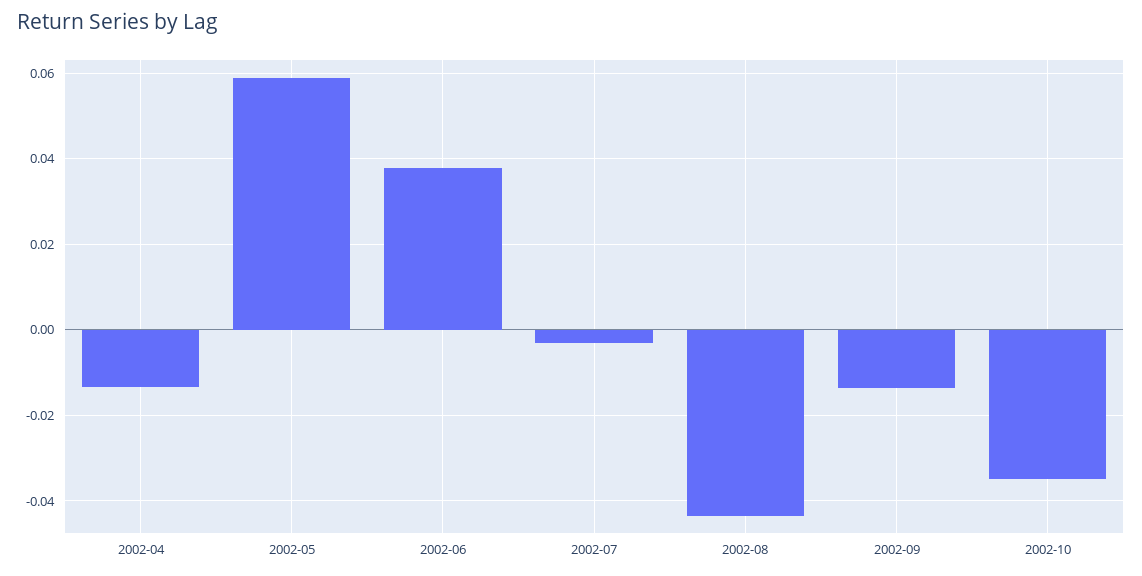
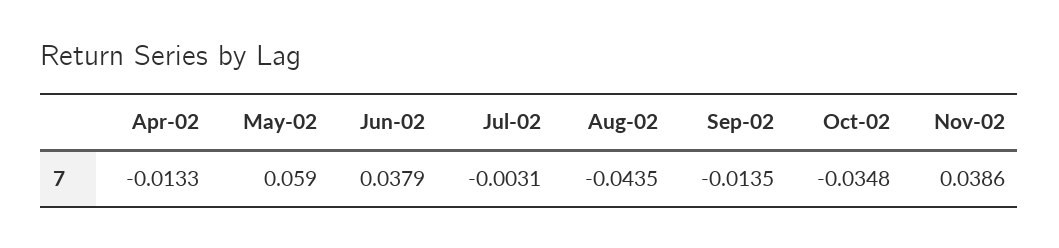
Nov-02: none -> 0.0386

